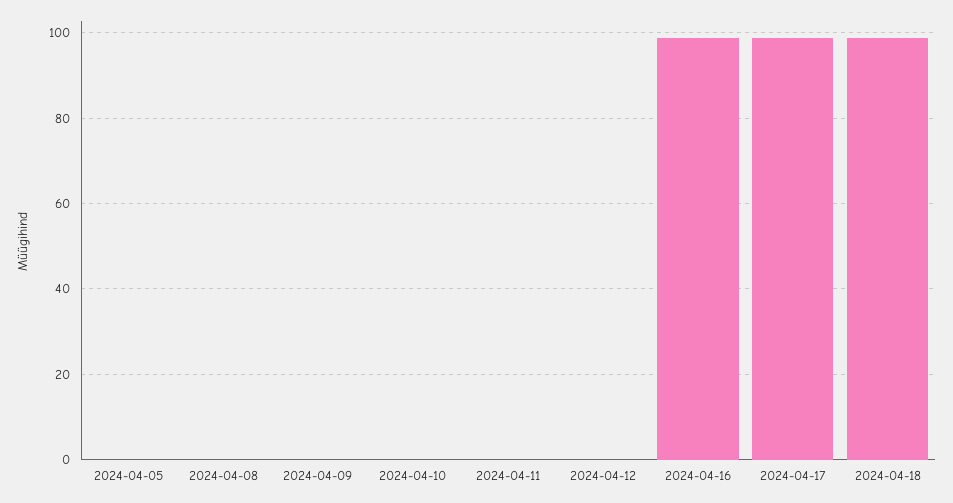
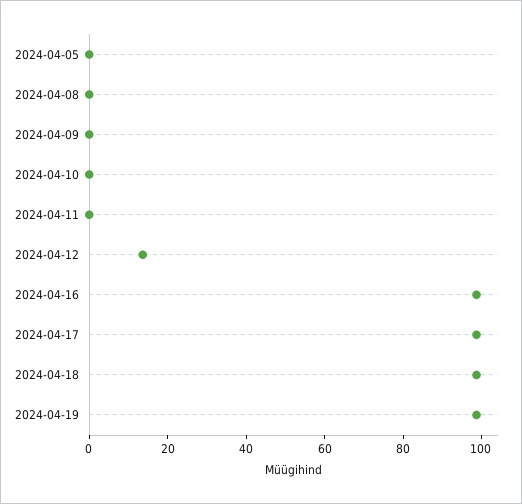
2024-04-12: 0 -> 15
2024-04-19: none -> 100

